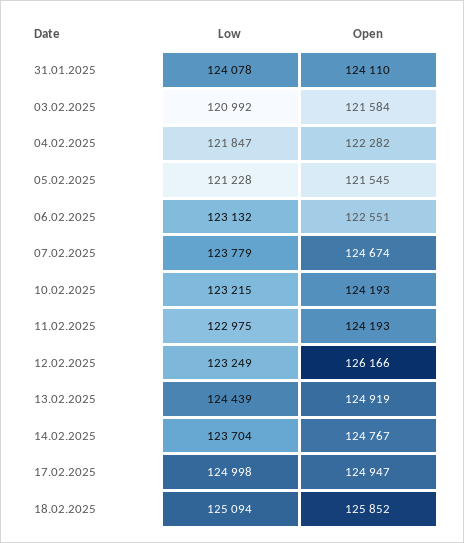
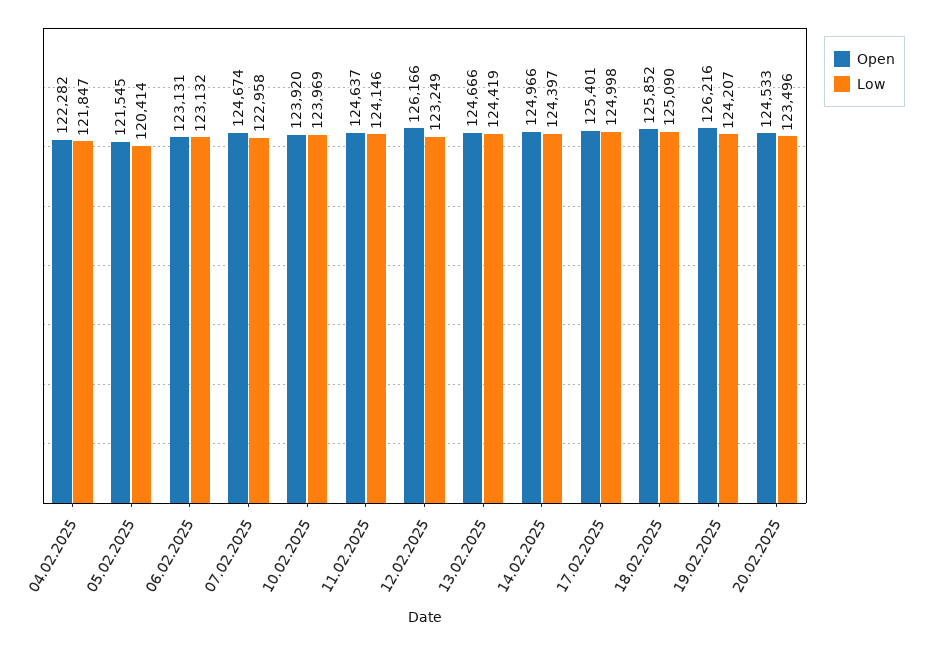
Low, 31.01.2025: 124078 -> none
Open, 31.01.2025: 124110 -> none
Low, 03.02.2025: 120992 -> none
Open, 03.02.2025: 121584 -> none
Low, 05.02.2025: 121228 -> 120414
Open, 06.02.2025: 122551 -> 123131
Low, 07.02.2025: 123779 -> 122958
Low, 10.02.2025: 123215 -> 123969
Open, 10.02.2025: 124193 -> 123920
Low, 11.02.2025: 122975 -> 124146
Open, 11.02.2025: 124193 -> 124637
Low, 13.02.2025: 124439 -> 124419
Open, 13.02.2025: 124919 -> 124666
Low, 14.02.2025: 123704 -> 124397
Open, 14.02.2025: 124767 -> 124966
Open, 17.02.2025: 124947 -> 125401
Low, 18.02.2025: 125094 -> 125090
Open, 19.02.2025: none -> 126216
Low, 19.02.2025: none -> 124207
Open, 20.02.2025: none -> 124533
Low, 20.02.2025: none -> 123496

